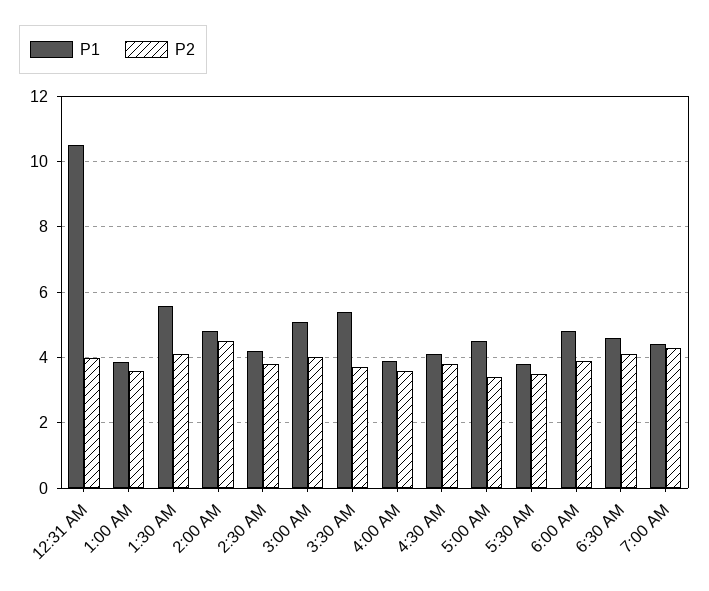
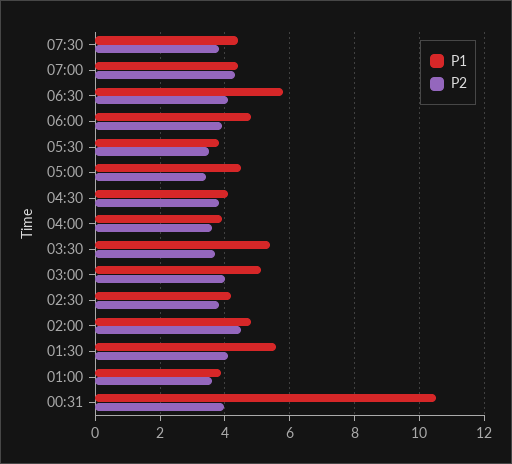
P1, 6:30 AM: 4.6 -> 5.8
P1, 07:30: none -> 4.4
P2, 07:30: none -> 3.8

